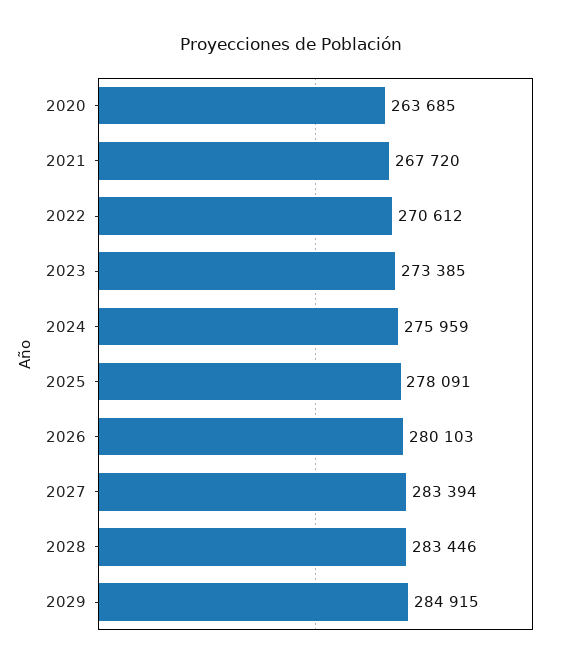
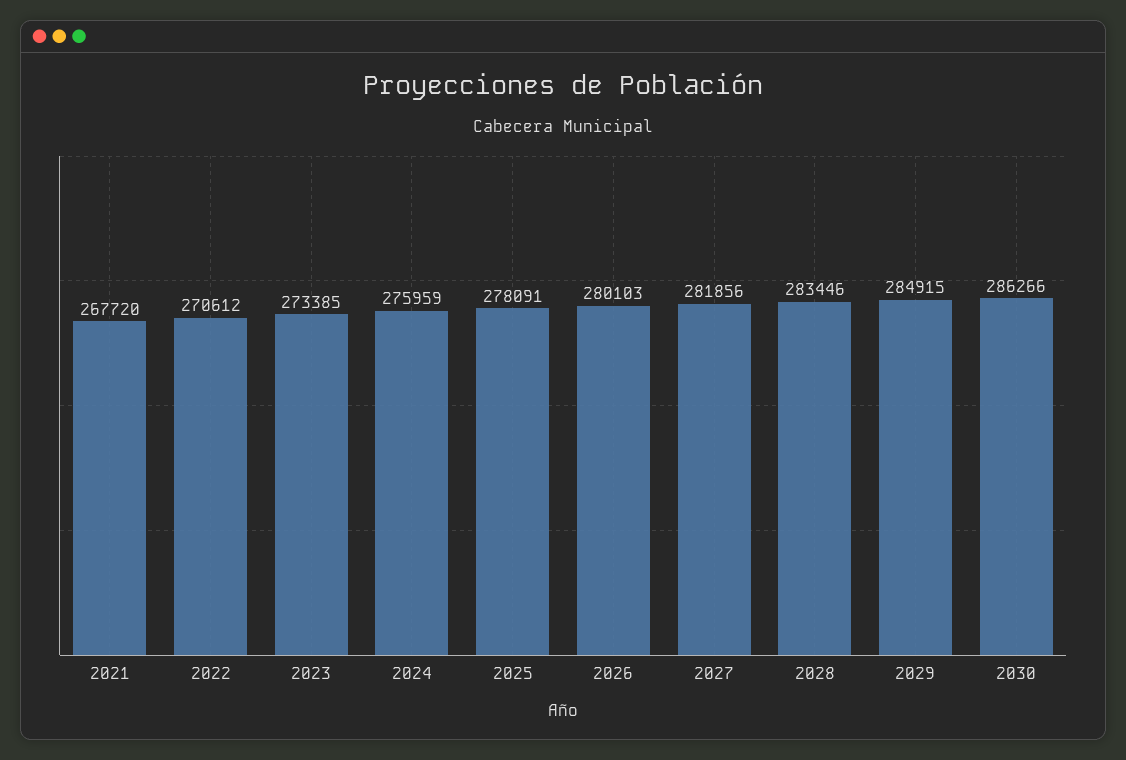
2020: 263685 -> none
2027: 283394 -> 281856
2030: none -> 286266

